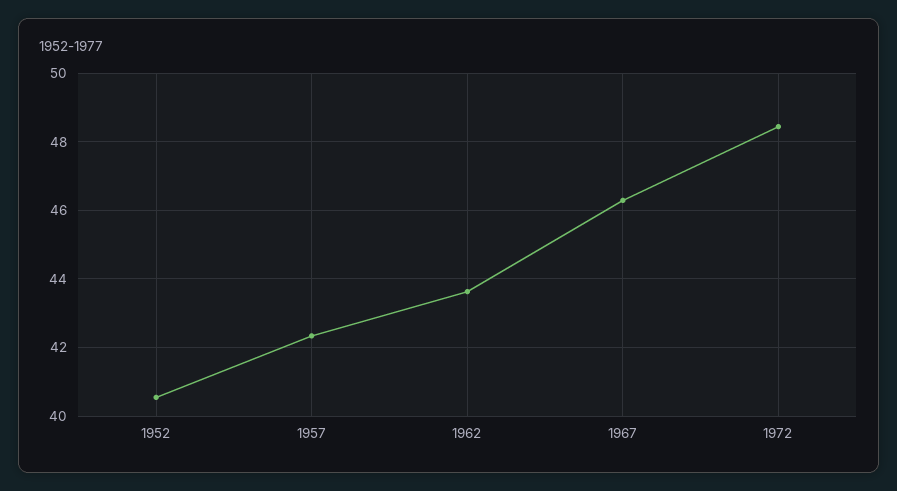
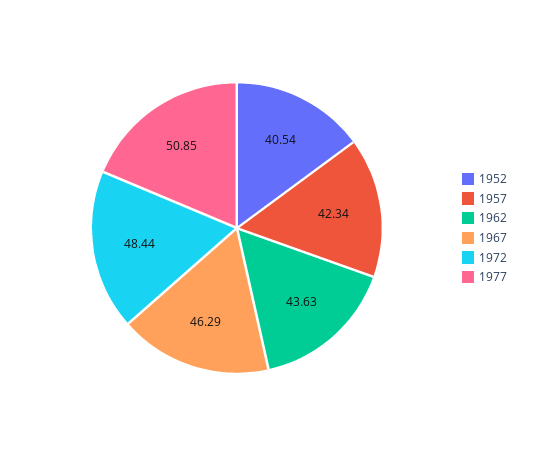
1977: none -> 50.85

